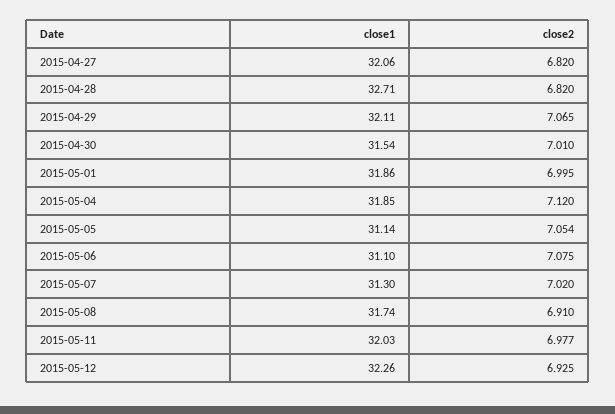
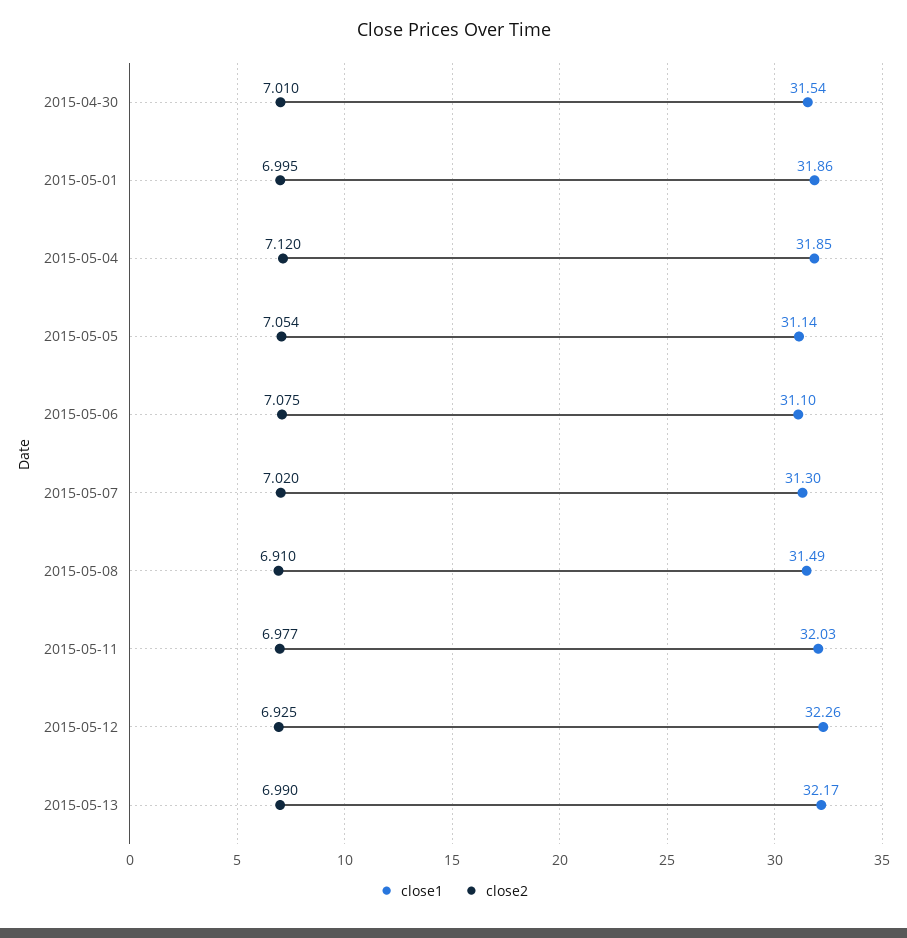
close1, 2015-04-27: 32.06 -> none
close2, 2015-04-27: 6.82 -> none
close1, 2015-04-28: 32.71 -> none
close2, 2015-04-28: 6.82 -> none
close1, 2015-04-29: 32.11 -> none
close2, 2015-04-29: 7.065 -> none
close1, 2015-05-08: 31.74 -> 31.49
close1, 2015-05-13: none -> 32.17
close2, 2015-05-13: none -> 6.99

